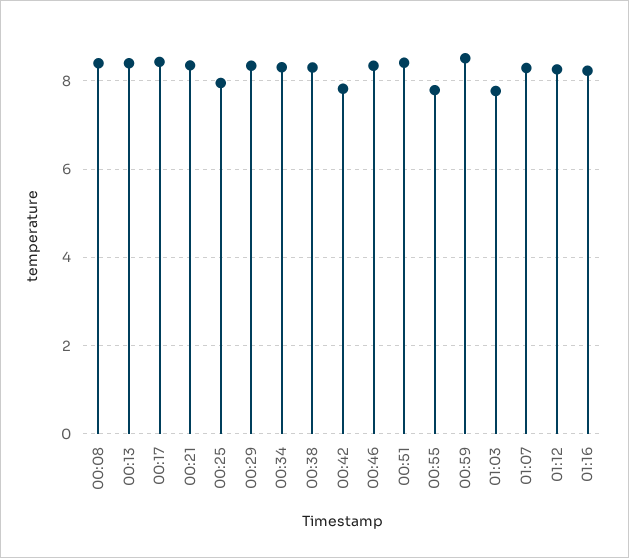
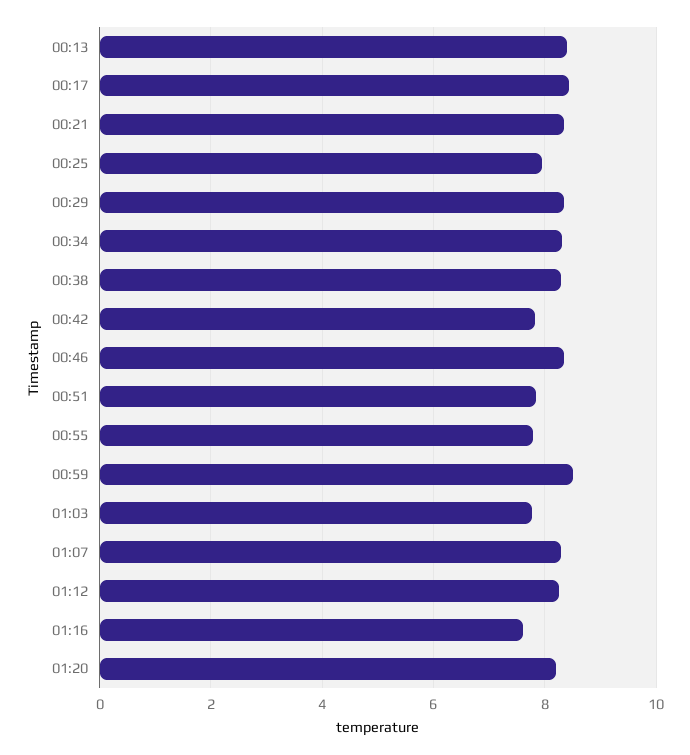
00:08: 8.4 -> none
00:51: 8.4 -> 7.8
01:16: 8.2 -> 7.6
01:20: none -> 8.2

